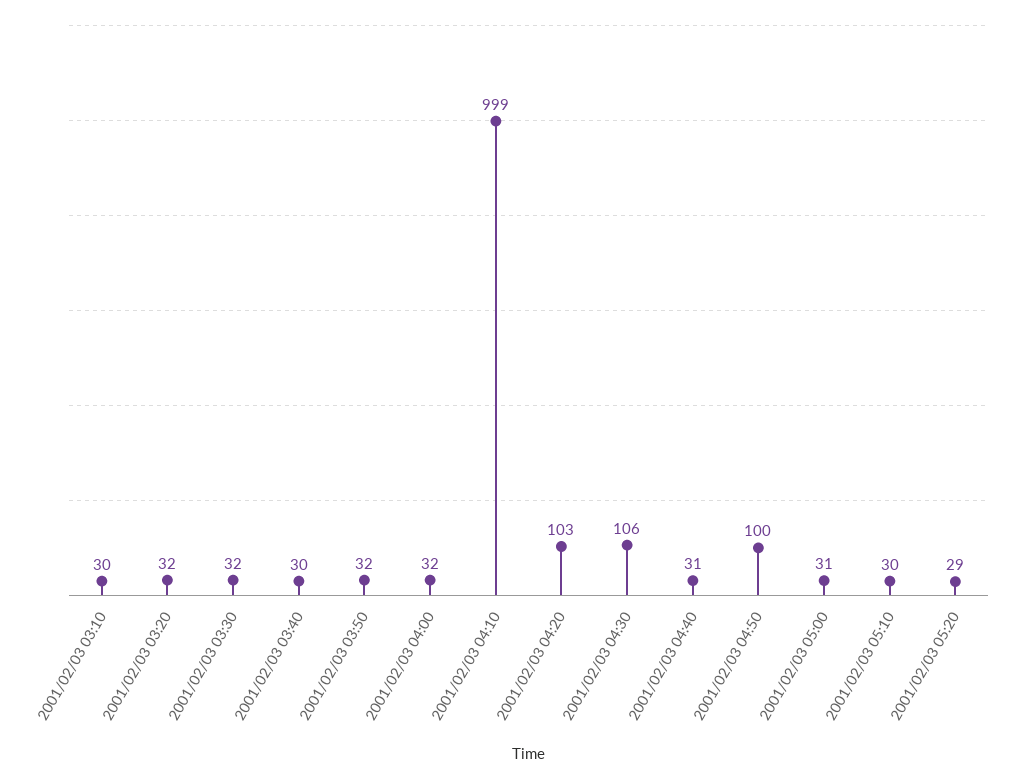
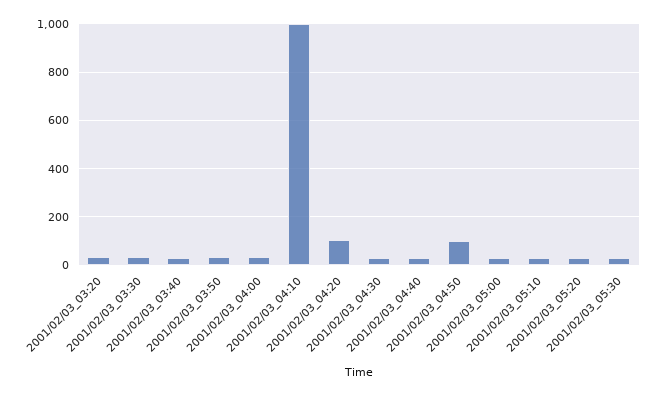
2001/02/03 03:10: 30 -> none
2001/02/03 04:30: 106 -> 25
2001/02/03_05:30: none -> 25

